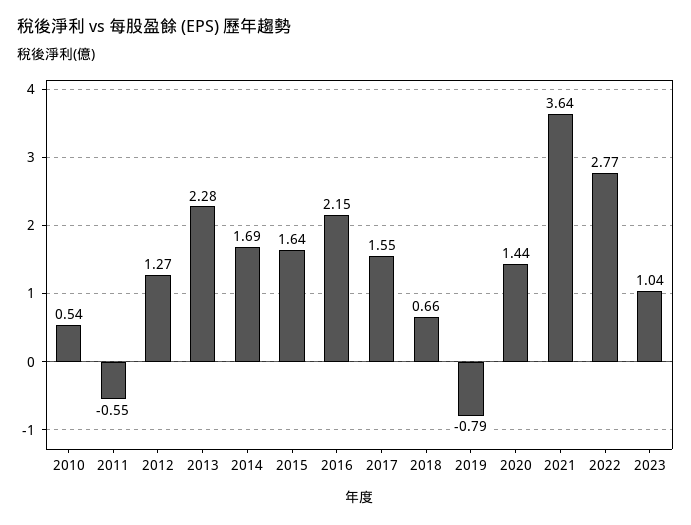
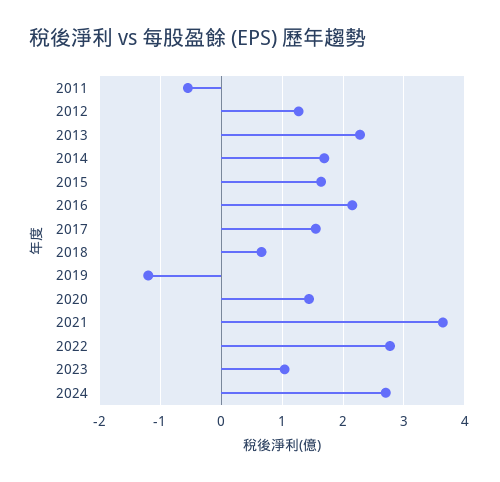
2010: 0.54 -> none
2019: -0.79 -> -1.2
2024: none -> 2.7

